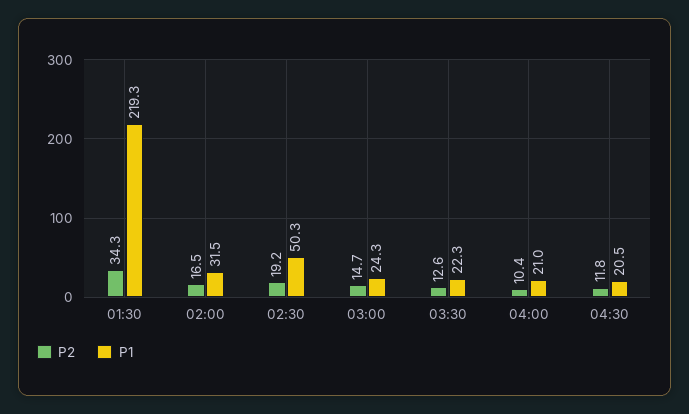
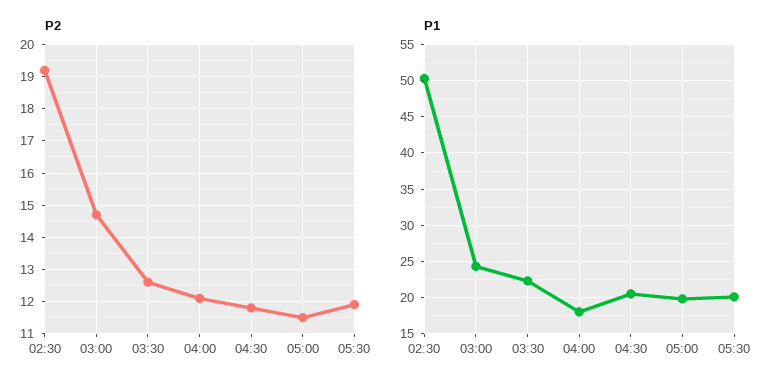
P2, 01:30: 34.3 -> none
P1, 01:30: 219.3 -> none
P2, 02:00: 16.5 -> none
P1, 02:00: 31.5 -> none
P2, 04:00: 10.4 -> 12
P1, 04:00: 21 -> 18
P2, 05:00: none -> 11.5
P2, 05:30: none -> 12
P1, 05:00: none -> 20
P1, 05:30: none -> 20

